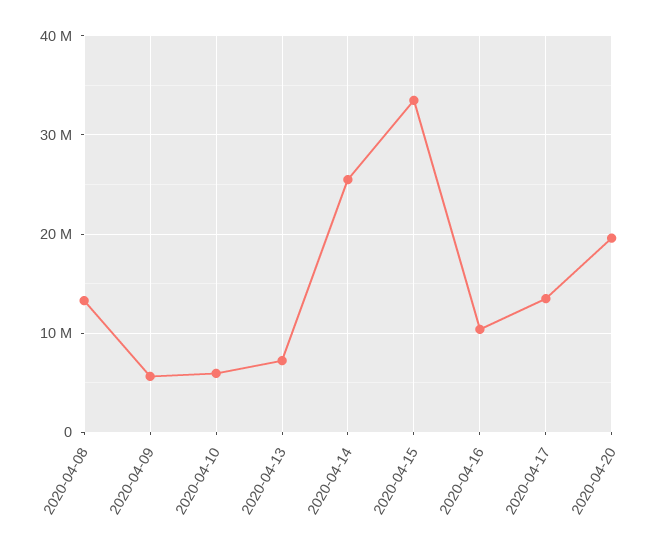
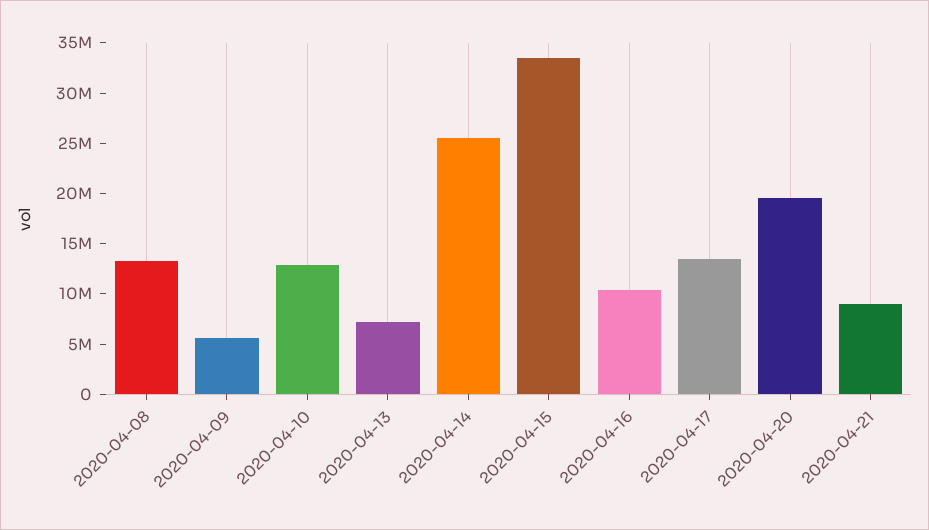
2020-04-10: 6000000 -> 13000000
2020-04-21: none -> 9000000

